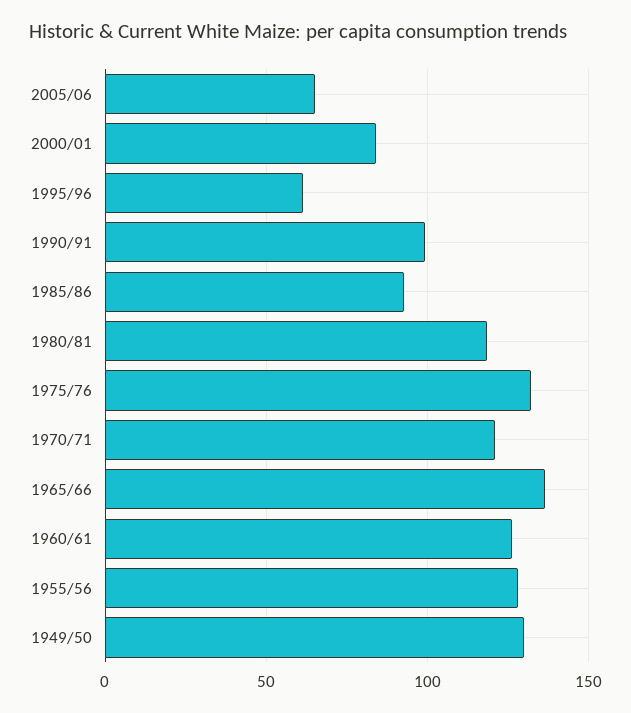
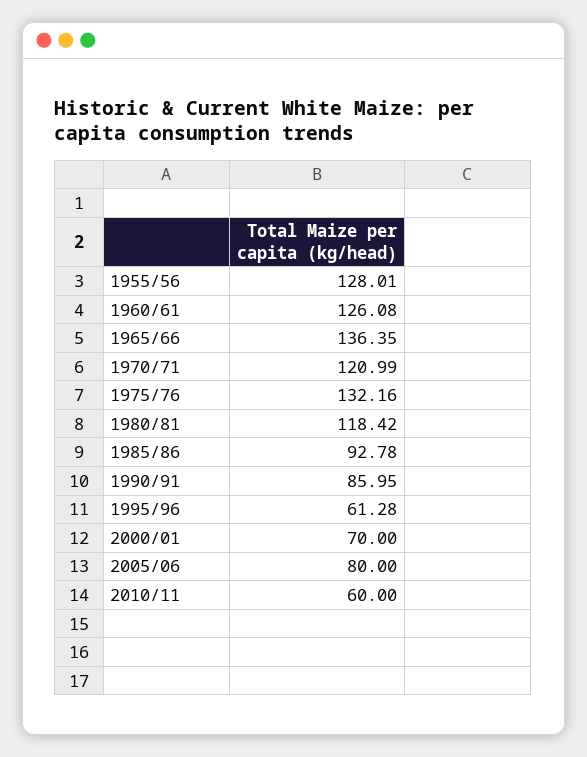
2005/06: 65 -> 80
2000/01: 85 -> 70
1990/91: 100 -> 85.95
1949/50: 130 -> none
2010/11: none -> 60

